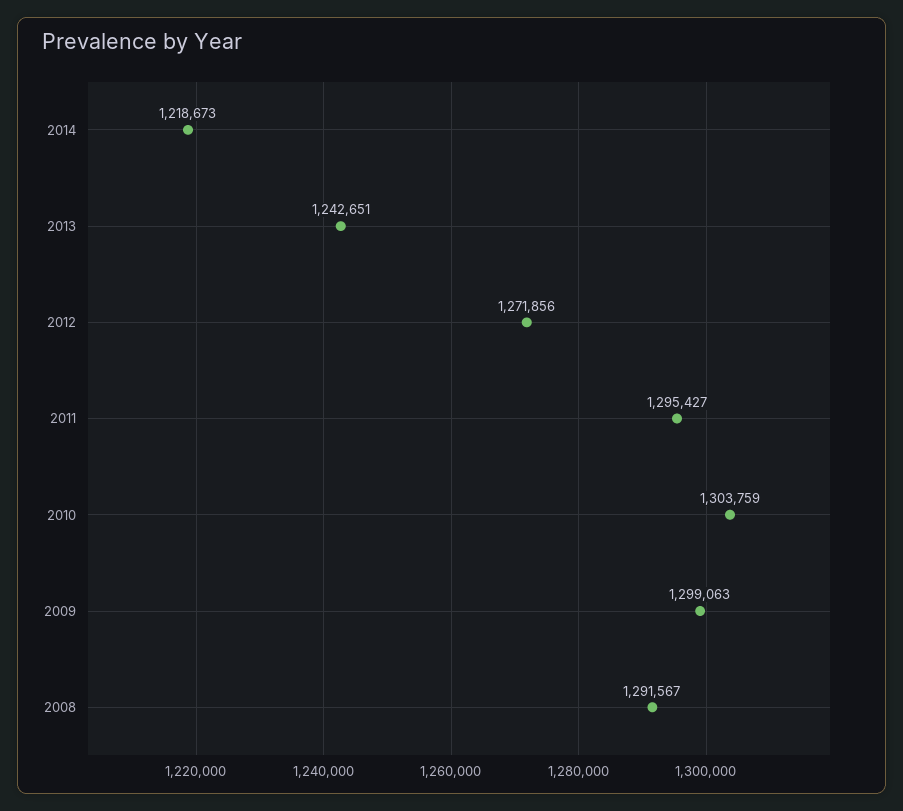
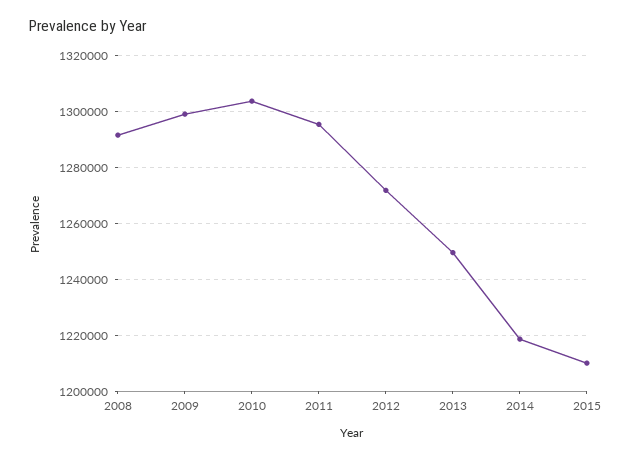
2013: 1242651 -> 1250000
2015: none -> 1210000

